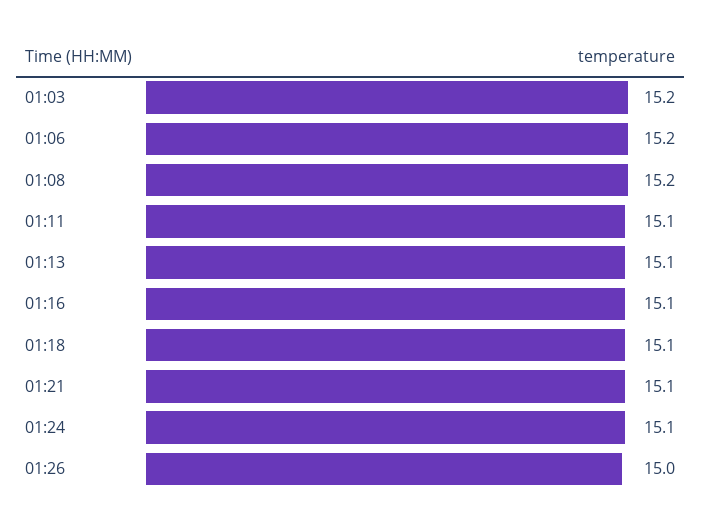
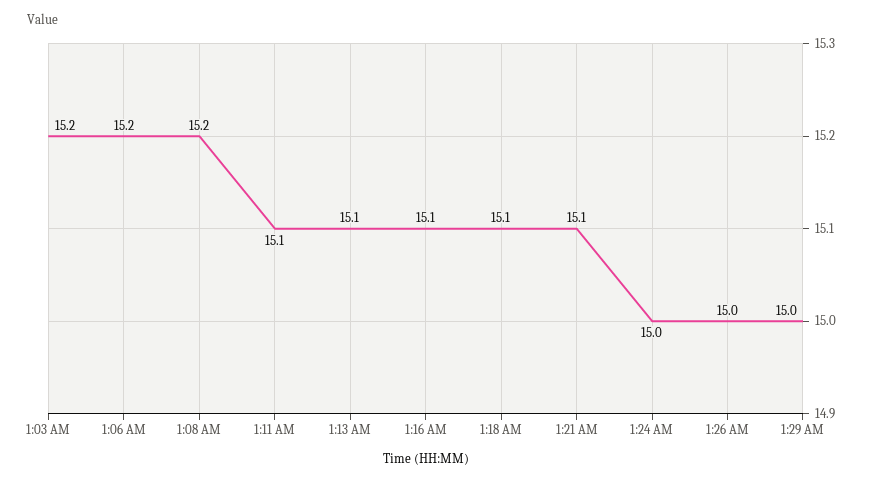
01:24: 15.1 -> 15
1:29 AM: none -> 15

